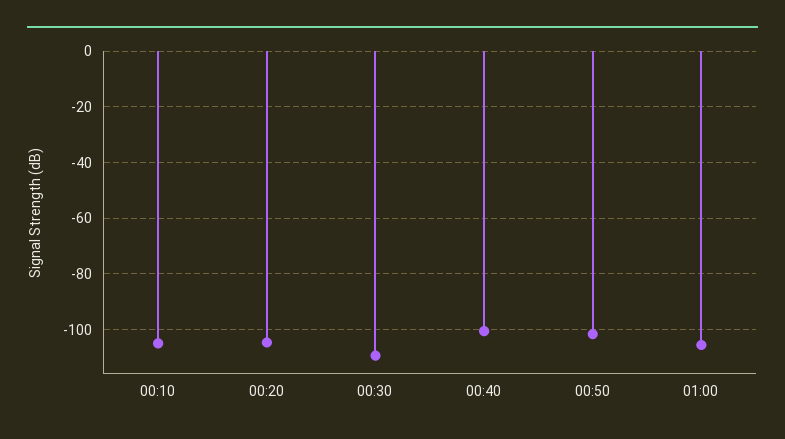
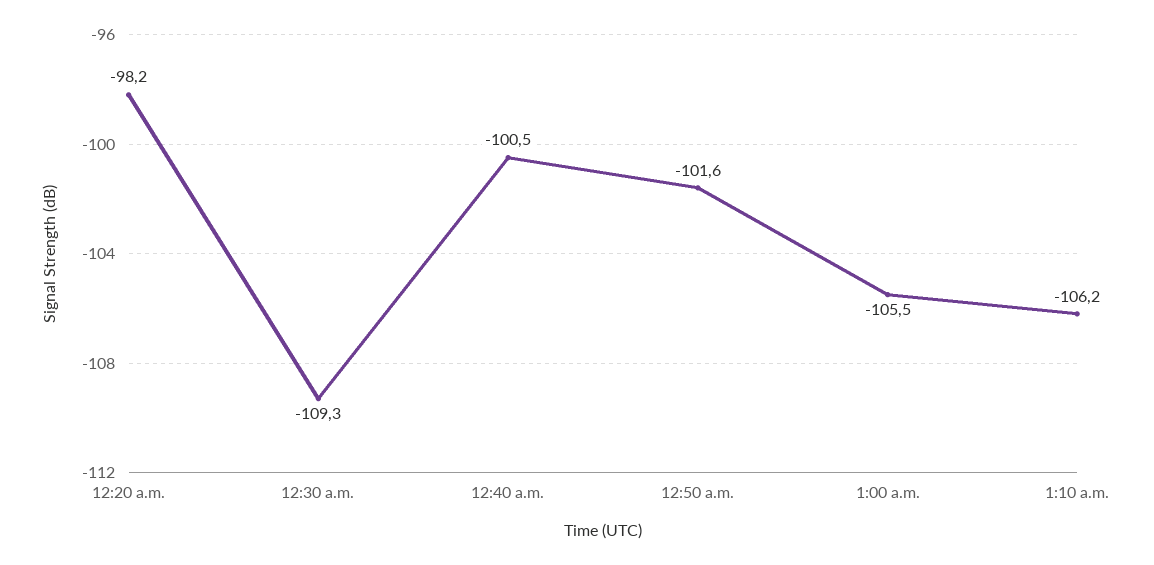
00:10: -105 -> none
00:20: -105 -> -98.2
1:10 a.m.: none -> -106.2

